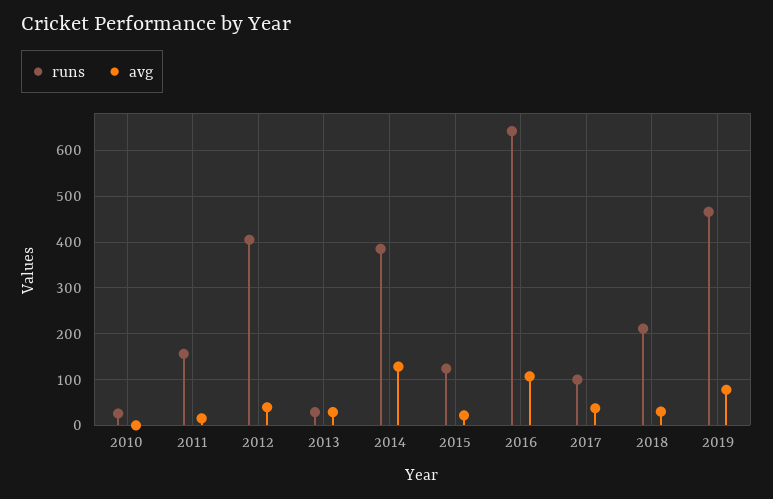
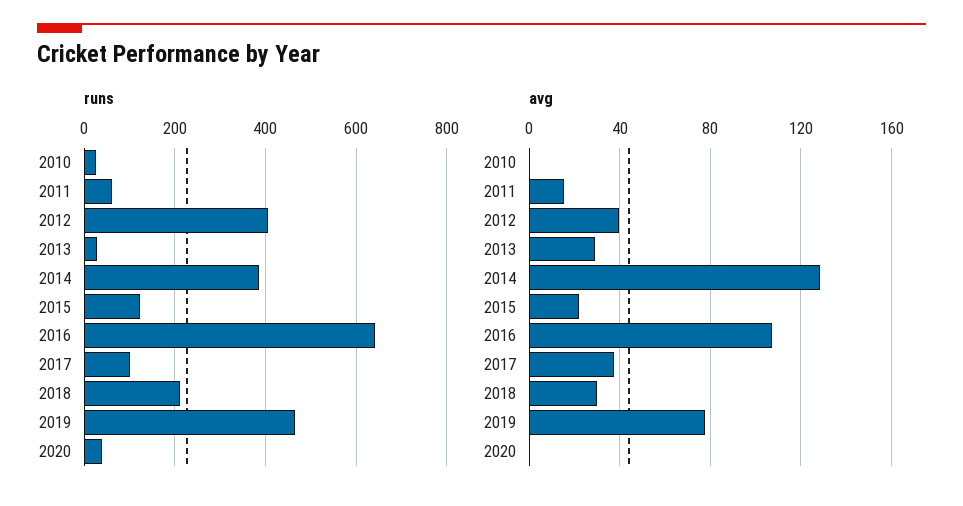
runs, 2011: 160 -> 60
runs, 2020: none -> 40
avg, 2020: none -> 0

